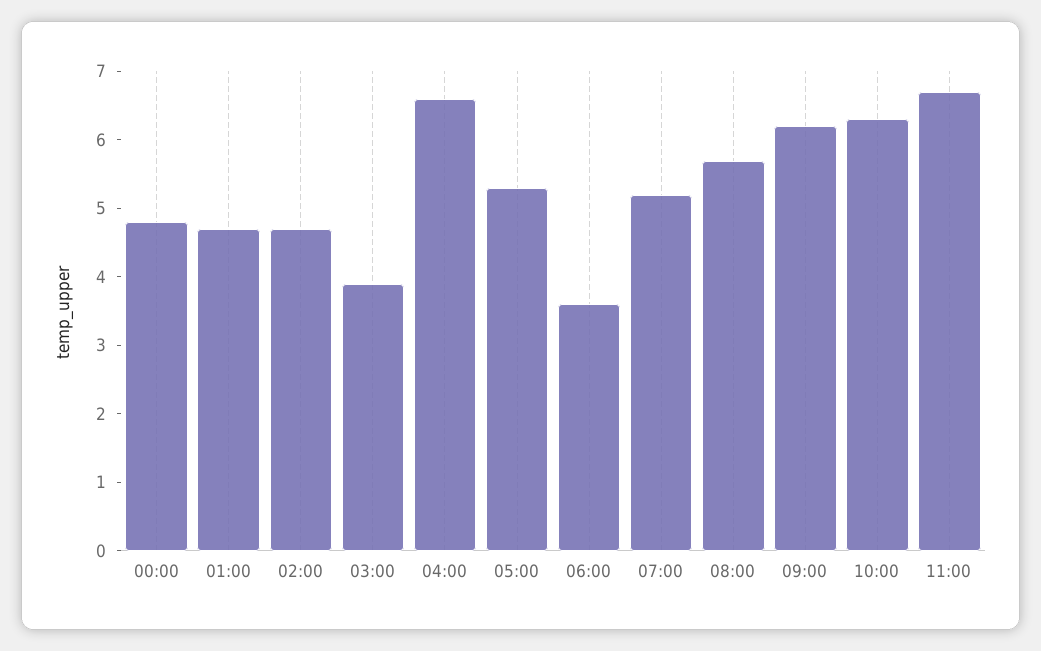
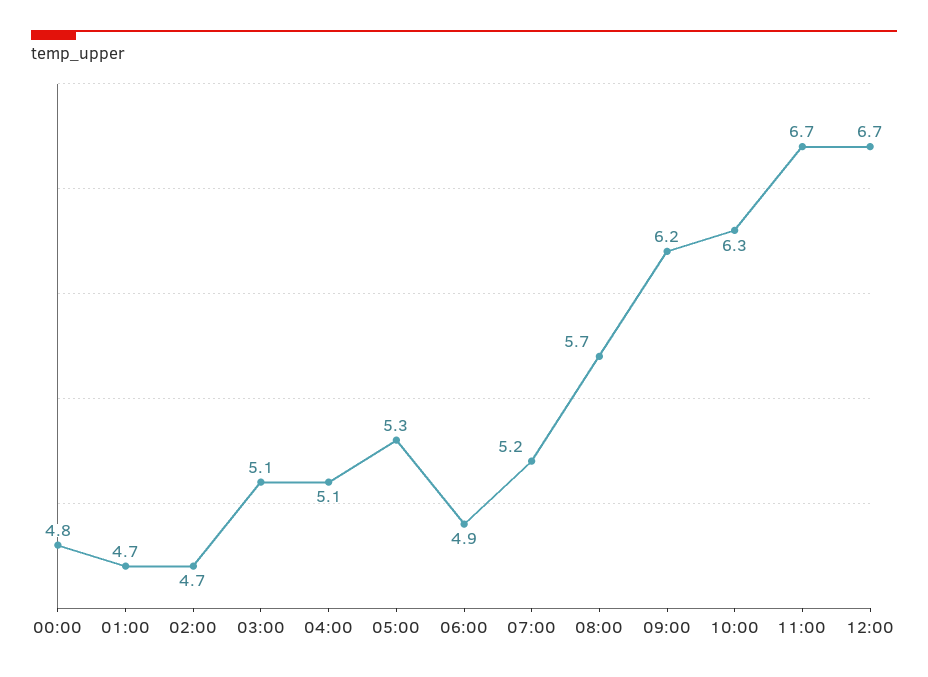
03:00: 4 -> 5.1
04:00: 6.5 -> 5.1
06:00: 3.5 -> 4.9
12:00: none -> 6.7

